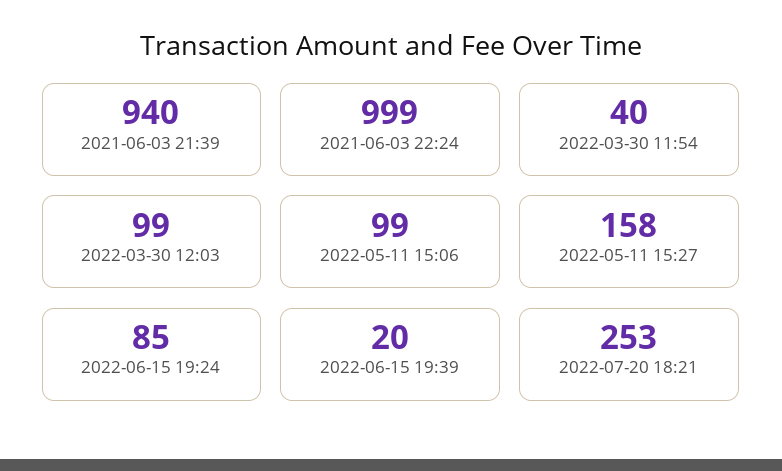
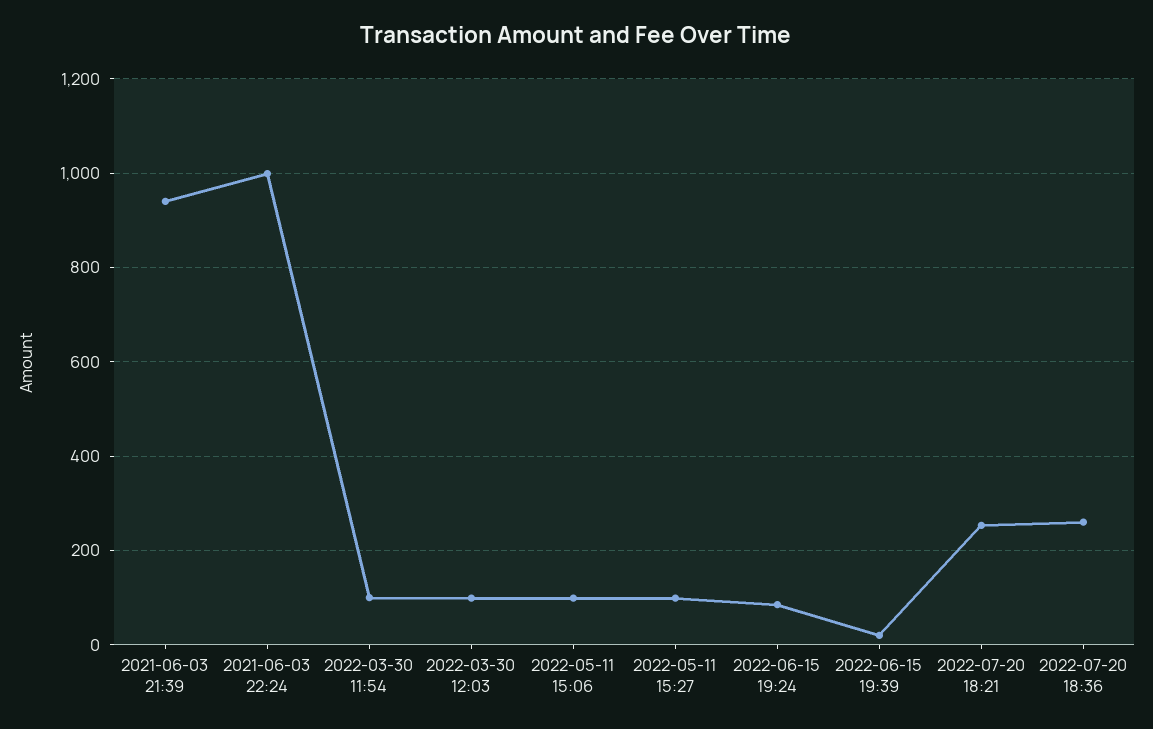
2022-03-30 11:54: 40 -> 100
2022-05-11 15:27: 158 -> 100
2022-07-20 18:36: none -> 260

